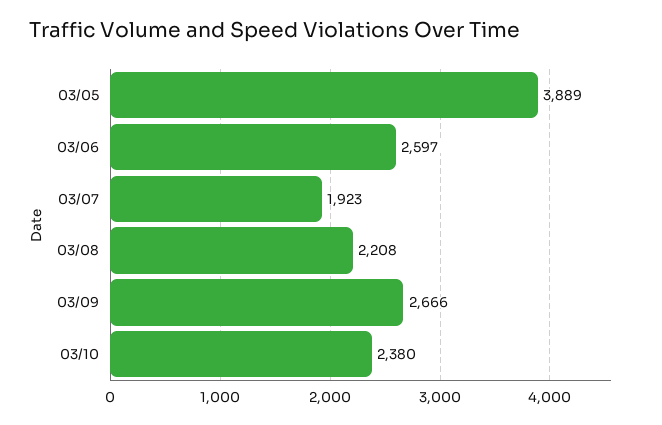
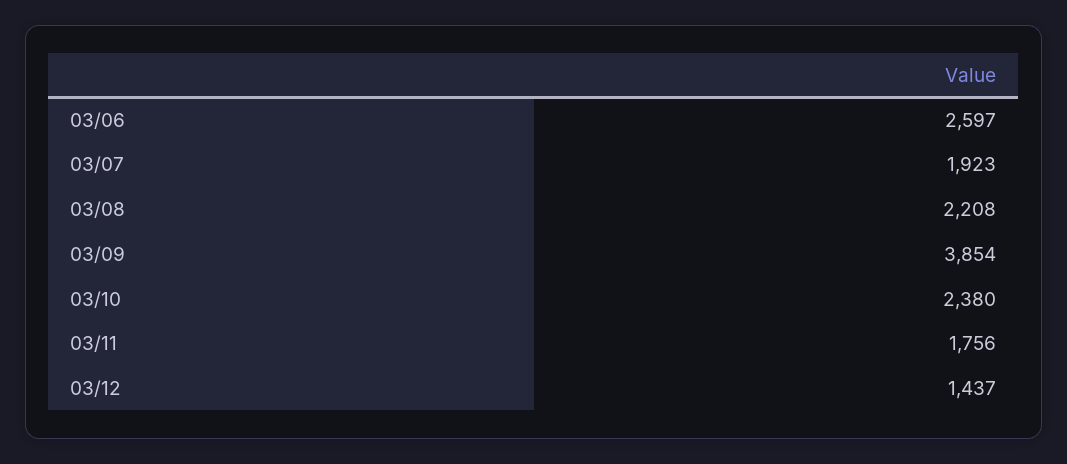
03/05: 3889 -> none
03/09: 2666 -> 3854
03/11: none -> 1756
03/12: none -> 1437

